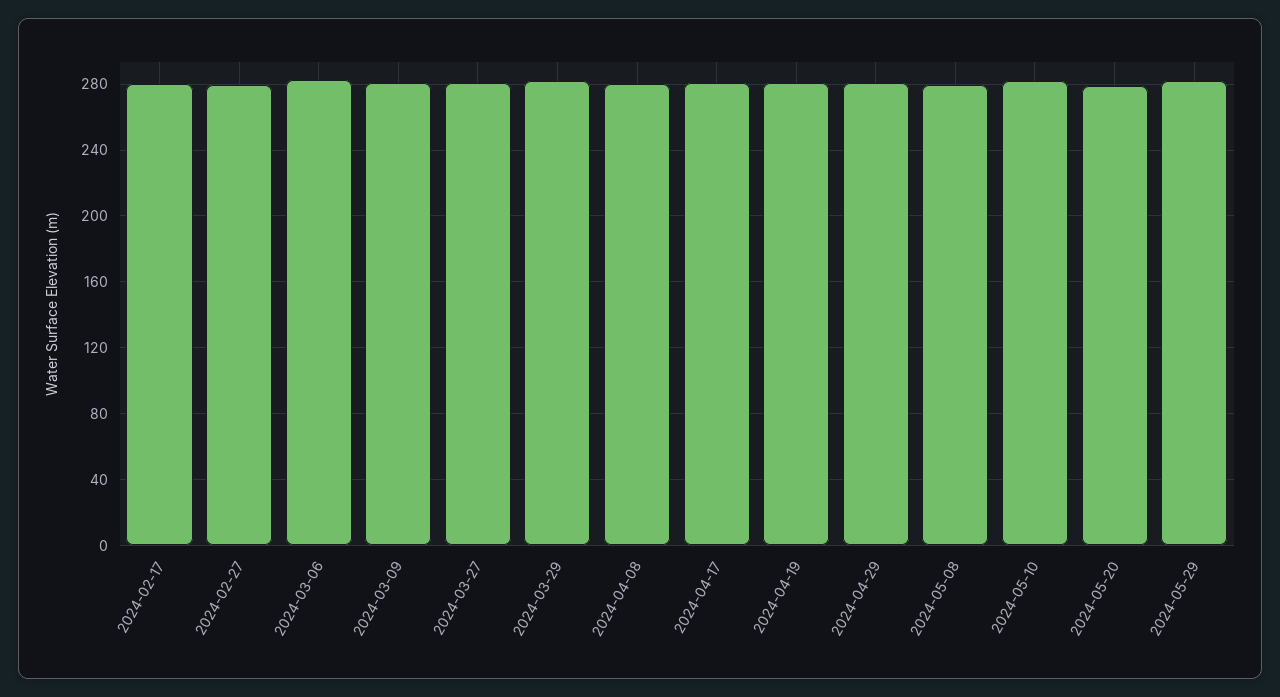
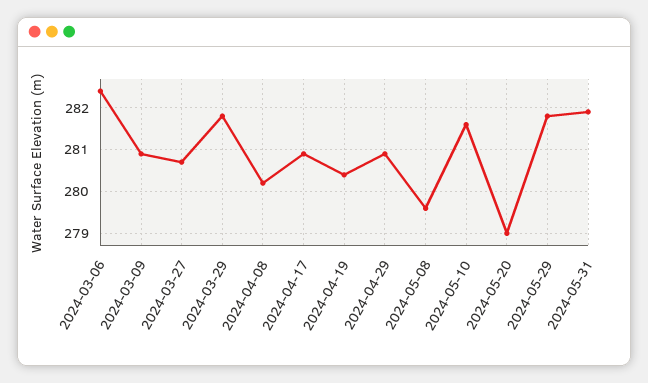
2024-02-17: 280 -> none
2024-02-27: 280 -> none
2024-05-31: none -> 282

